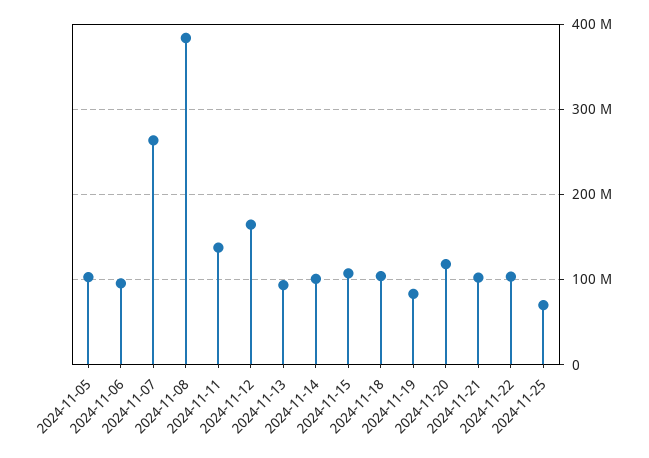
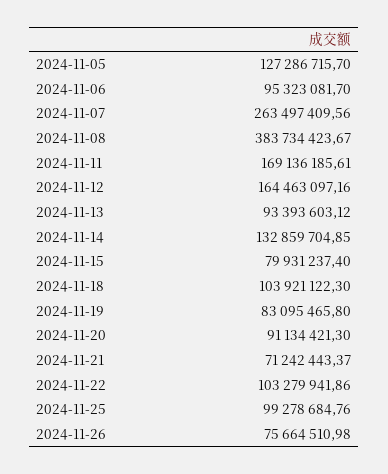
2024-11-05: 100000000 -> 127286715.7
2024-11-11: 140000000 -> 169136185.61
2024-11-14: 100000000 -> 132859704.85
2024-11-15: 110000000 -> 79931237.4
2024-11-20: 120000000 -> 91134421.3
2024-11-21: 100000000 -> 71242443.37
2024-11-25: 70000000 -> 99278684.76
2024-11-26: none -> 75664510.98

